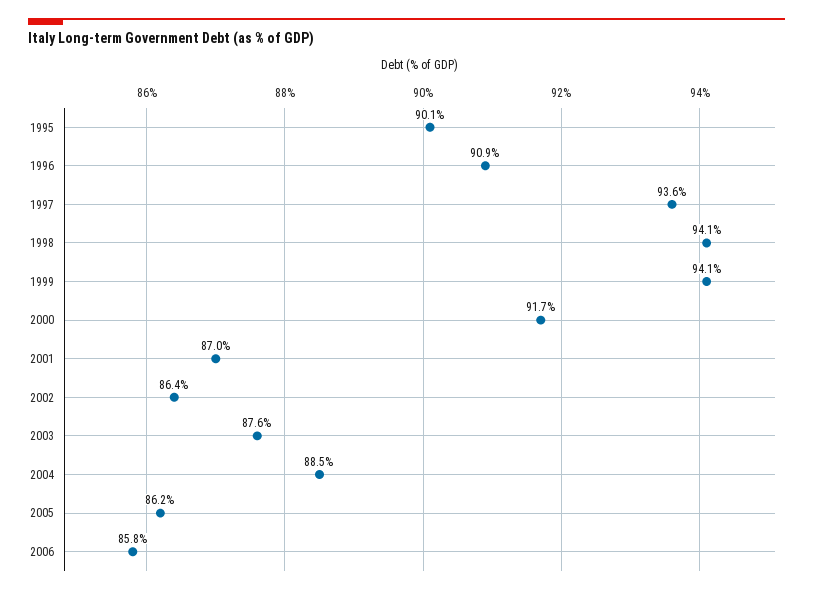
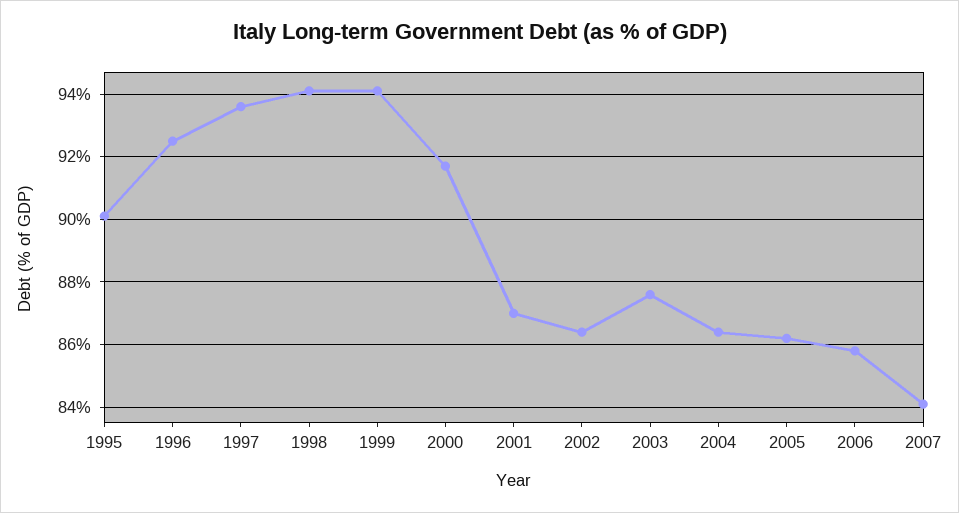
1996: 90.9 -> 92.5
2004: 88.5 -> 86.5
2007: none -> 84

